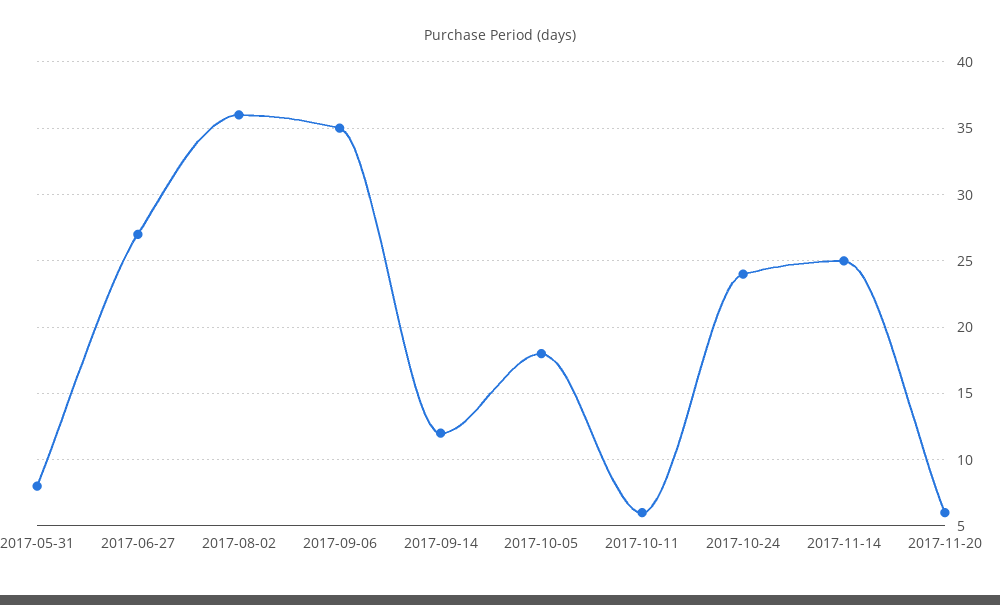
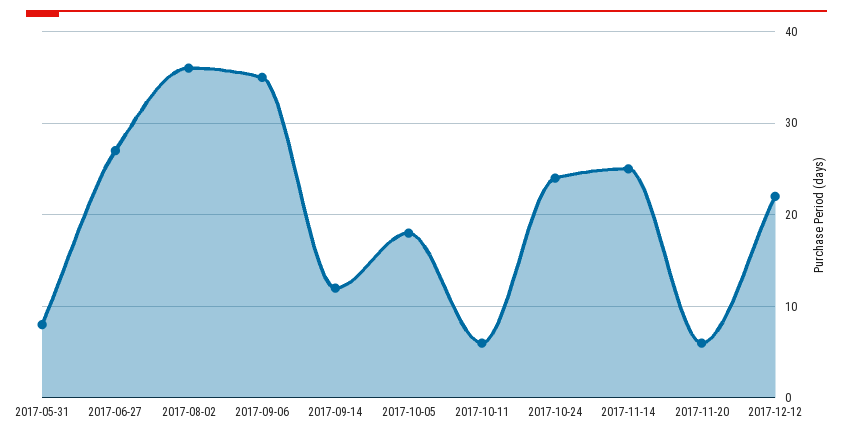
2017-12-12: none -> 22

